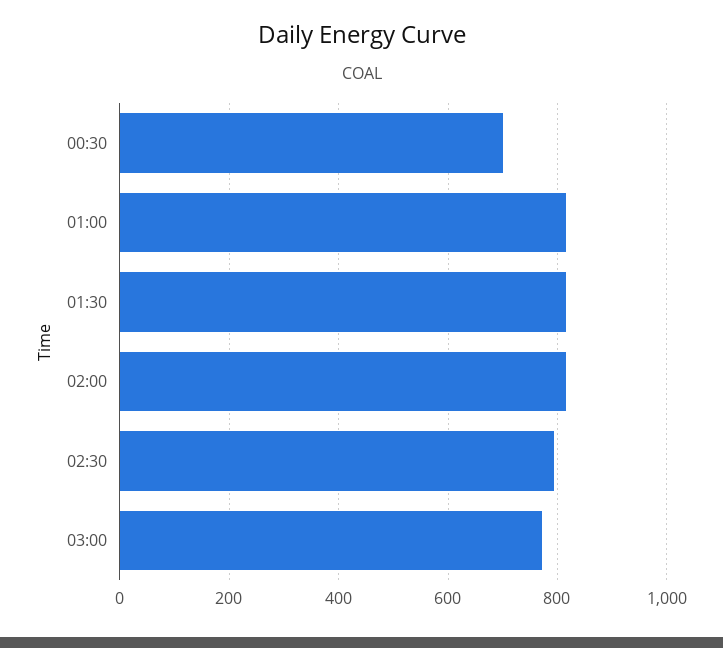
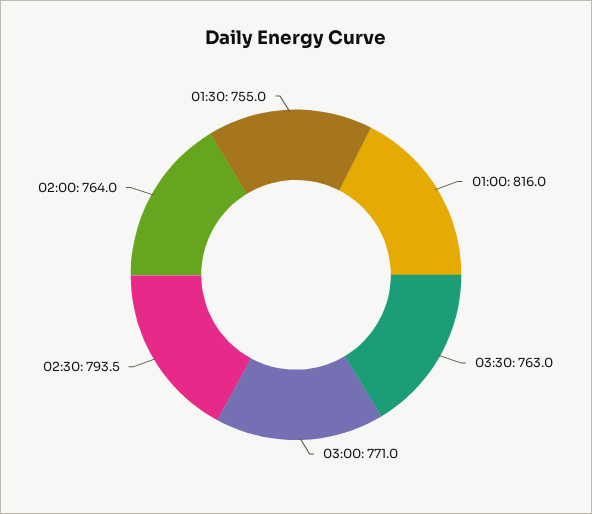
00:30: 700 -> none
01:30: 820 -> 755
02:00: 820 -> 764
03:30: none -> 763

